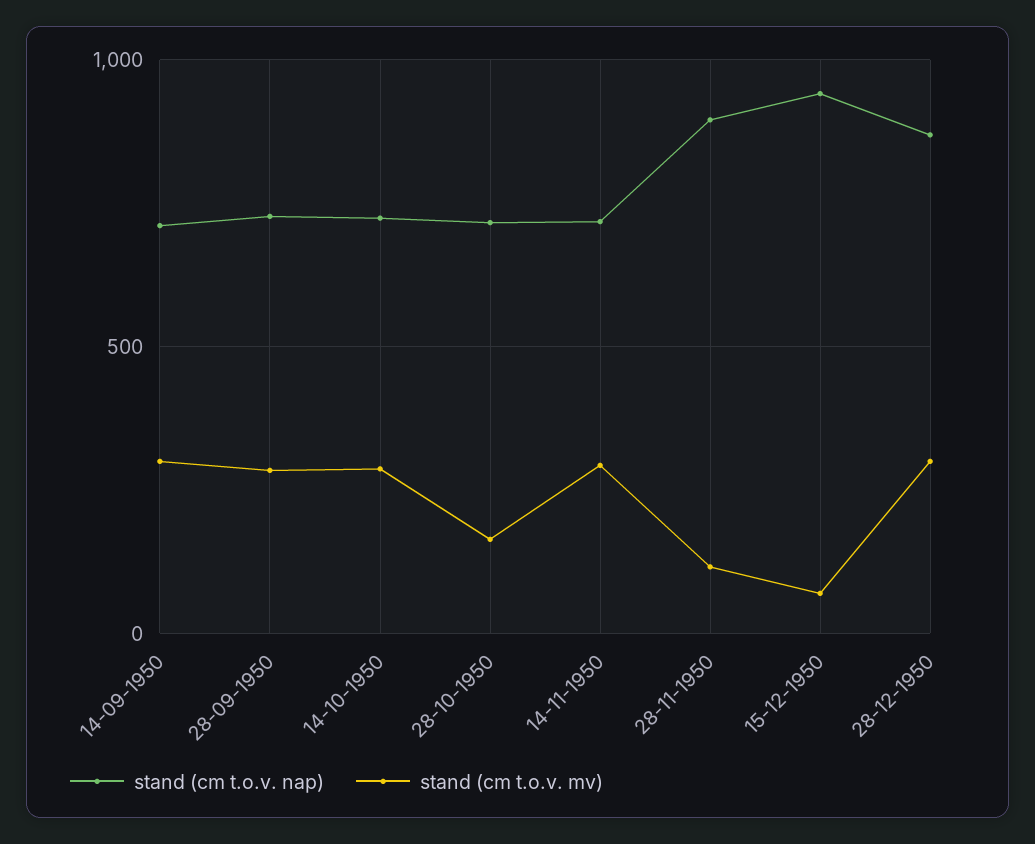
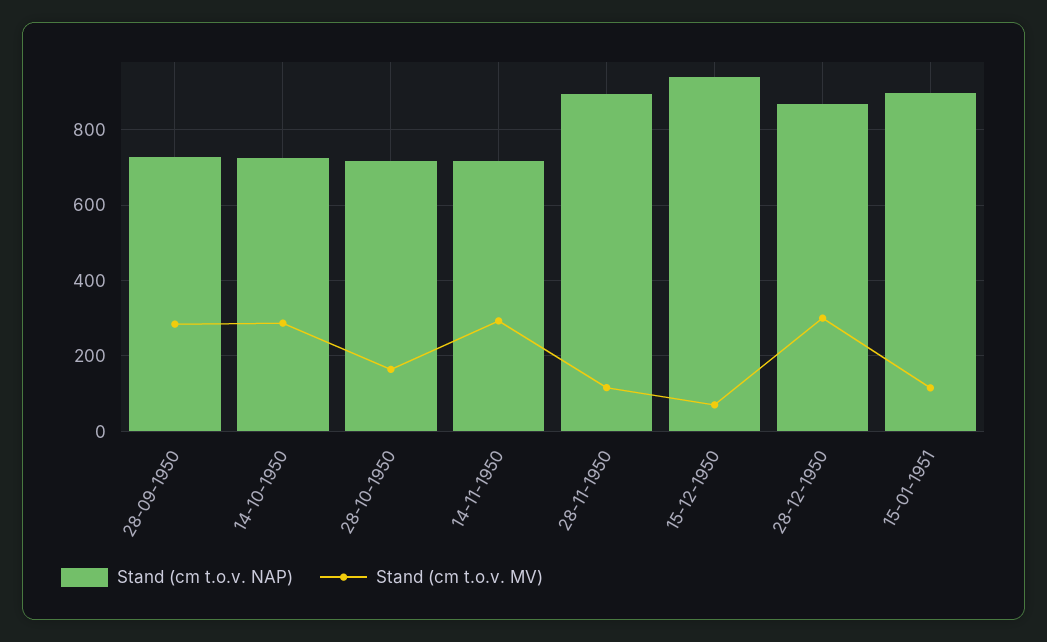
stand (cm t.o.v. nap), 14-09-1950: 700 -> none
stand (cm t.o.v. mv), 14-09-1950: 300 -> none
stand (cm t.o.v. nap), 15-01-1951: none -> 900
stand (cm t.o.v. mv), 15-01-1951: none -> 120

